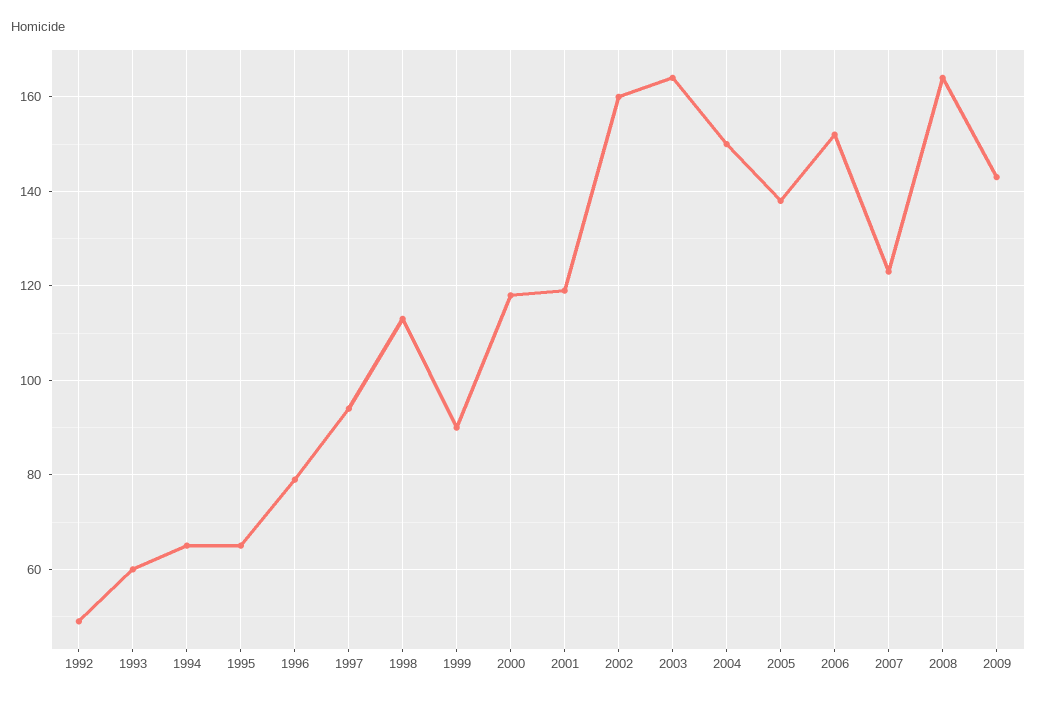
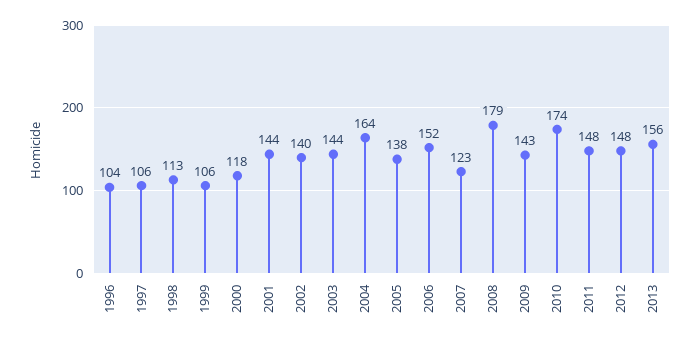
1992: 50 -> none
1993: 60 -> none
1994: 65 -> none
1995: 65 -> none
1996: 80 -> 104
1997: 95 -> 106
1999: 90 -> 106
2001: 120 -> 144
2002: 160 -> 140
2003: 165 -> 144
2004: 150 -> 164
2008: 165 -> 179
2010: none -> 174
2011: none -> 148
2012: none -> 148
2013: none -> 156

